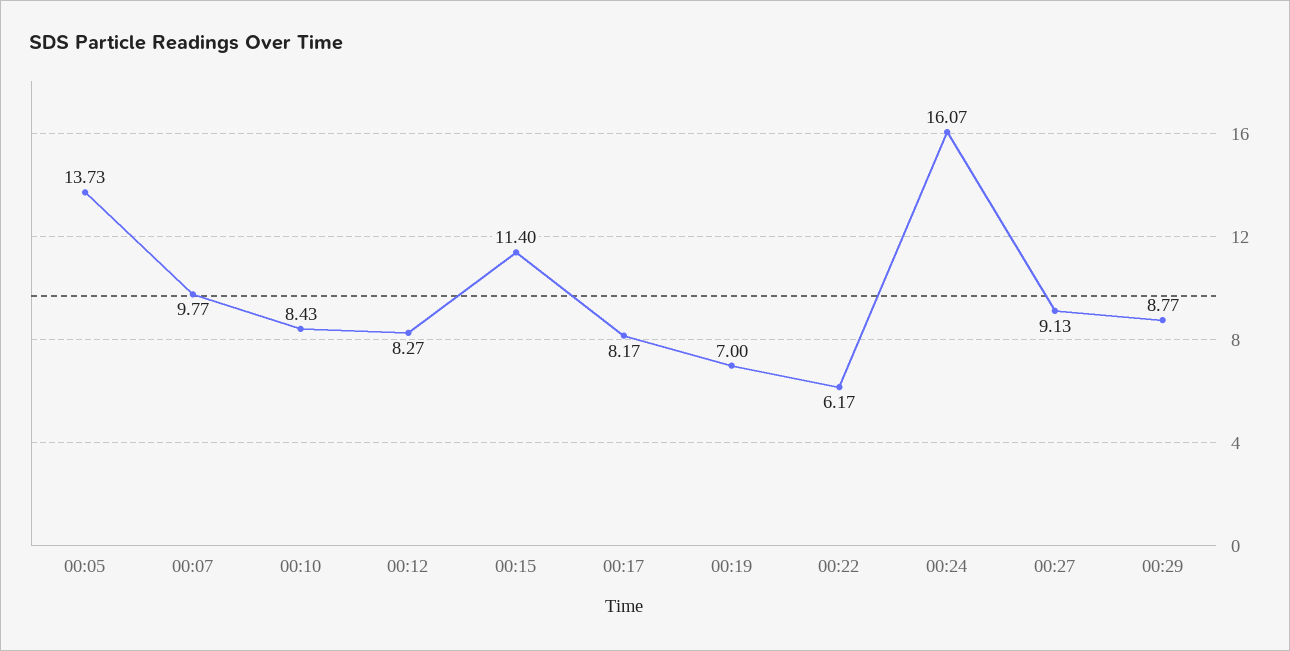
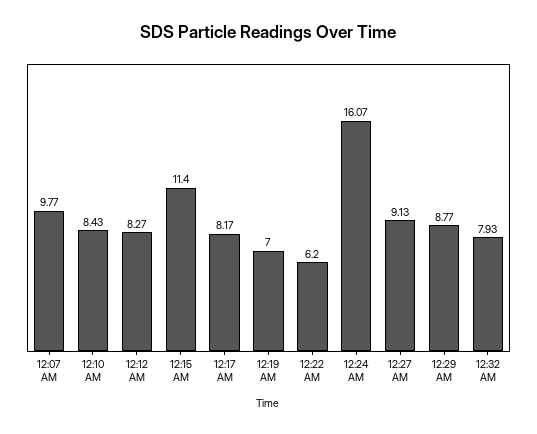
00:05: 13.73 -> none
00:22: 6.17 -> 6.2
12:32 AM: none -> 7.93

